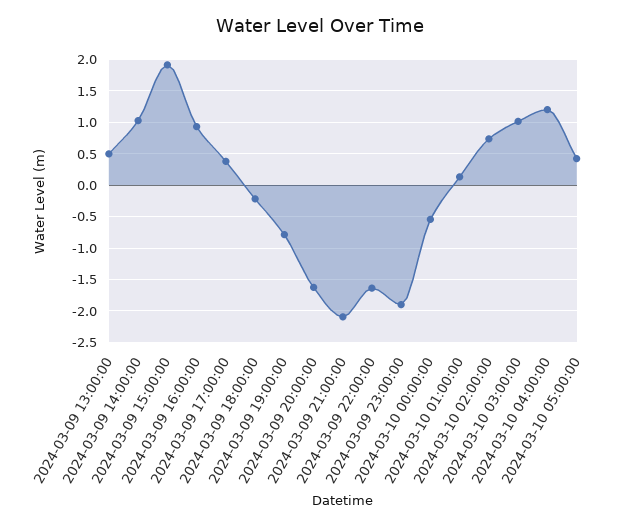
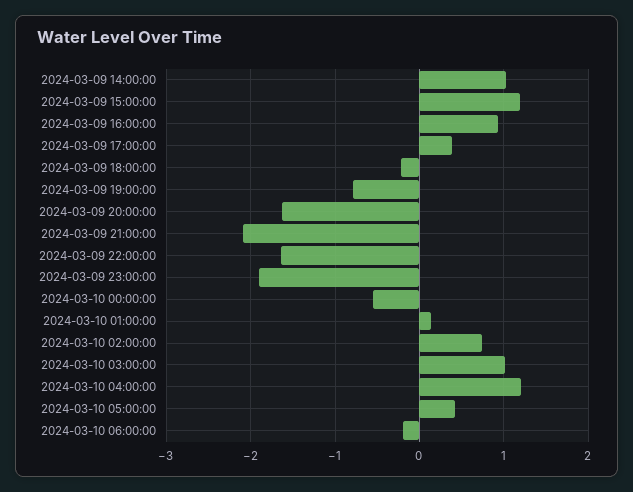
2024-03-09 13:00:00: 0.5 -> none
2024-03-09 15:00:00: 1.9 -> 1.2
2024-03-10 06:00:00: none -> -0.2

